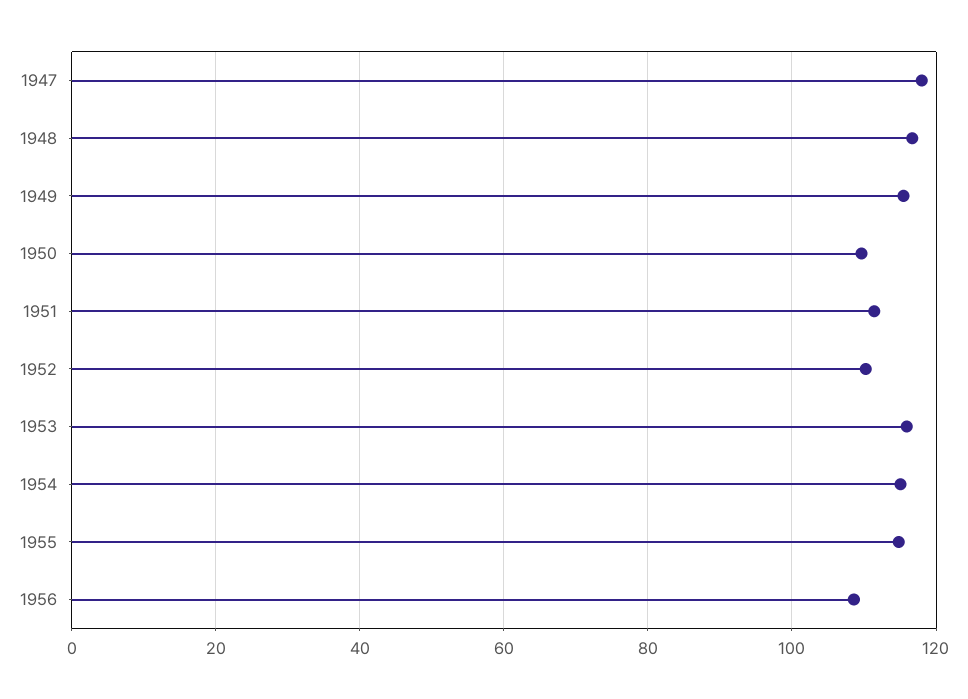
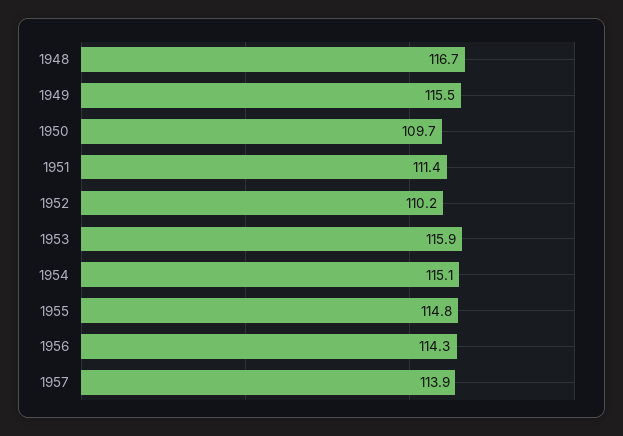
1947: 118 -> none
1956: 108 -> 114.3
1957: none -> 113.9

